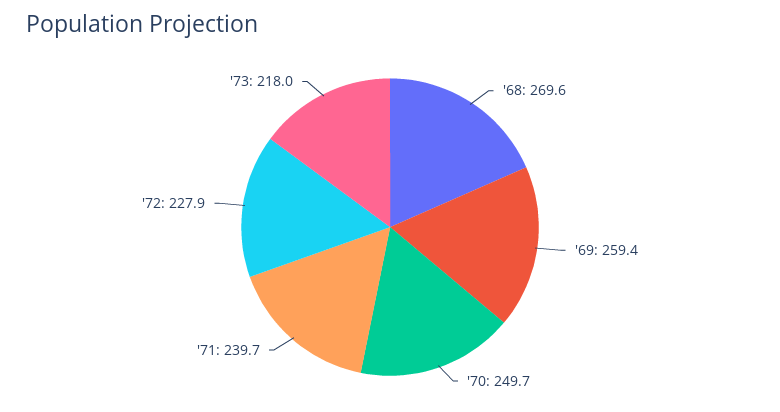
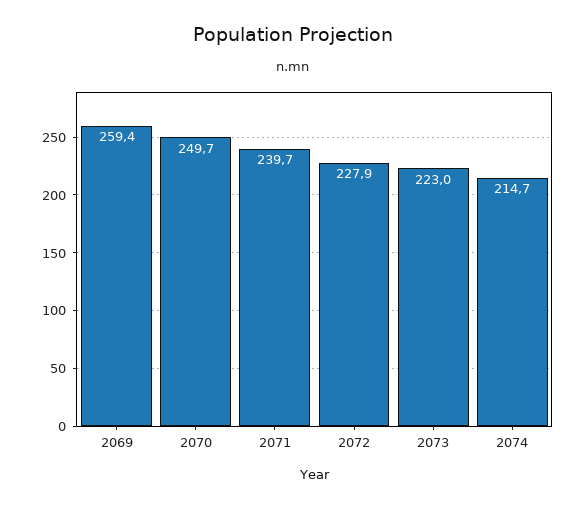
'68: 269.6 -> none
'73: 218 -> 223
2074: none -> 214.7

